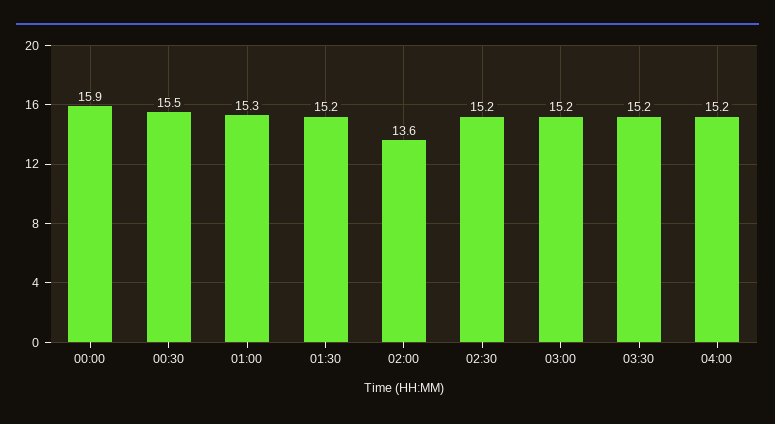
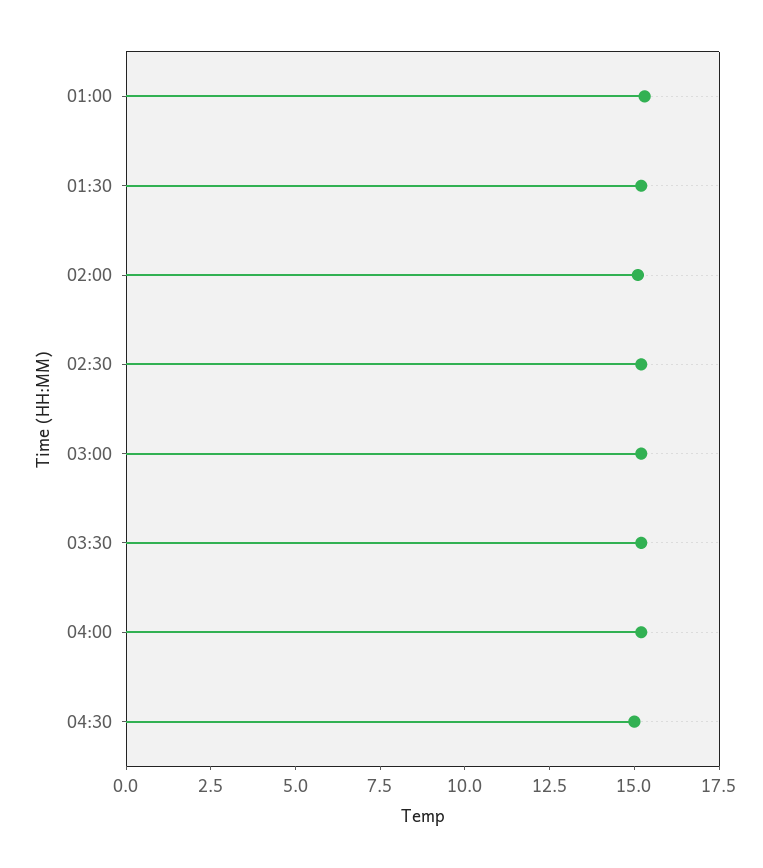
00:00: 15.9 -> none
00:30: 15.5 -> none
02:00: 13.6 -> 15
04:30: none -> 15

